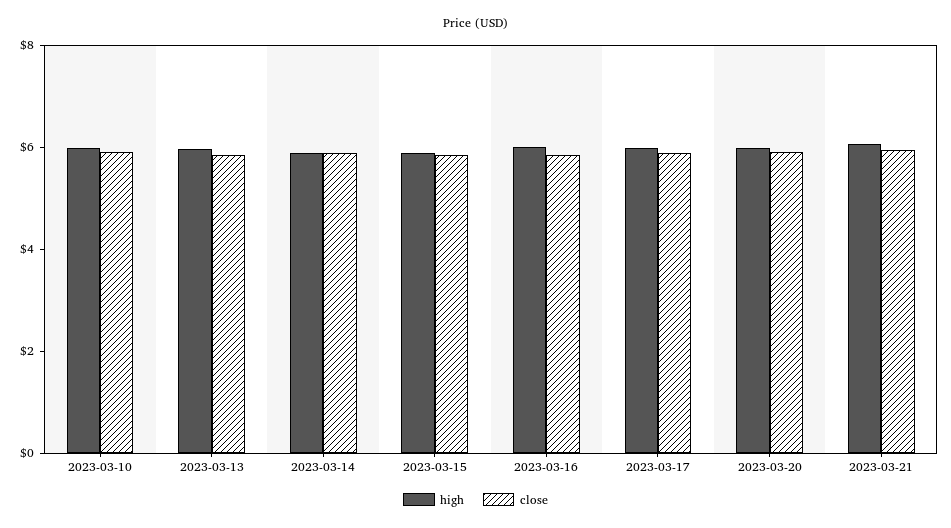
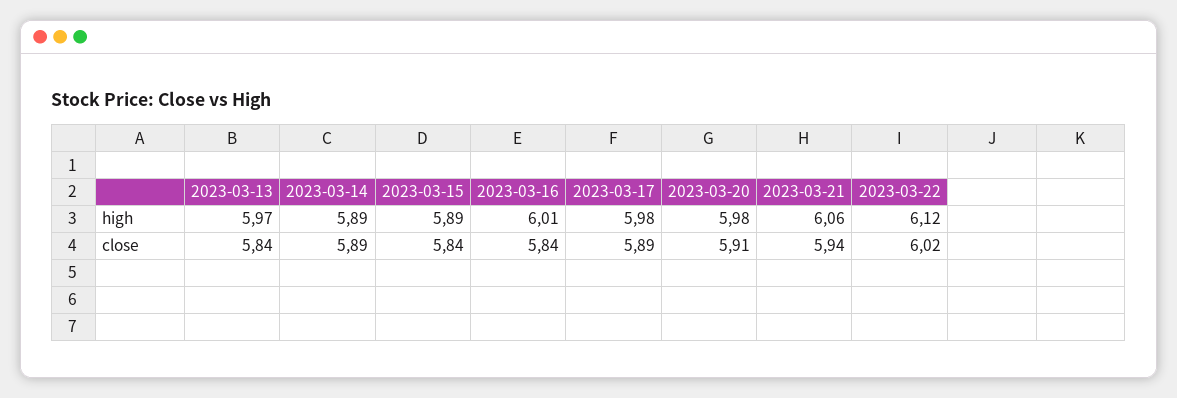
high, 2023-03-10: 6 -> none
close, 2023-03-10: 6 -> none
high, 2023-03-22: none -> 6.12
close, 2023-03-22: none -> 6.02

